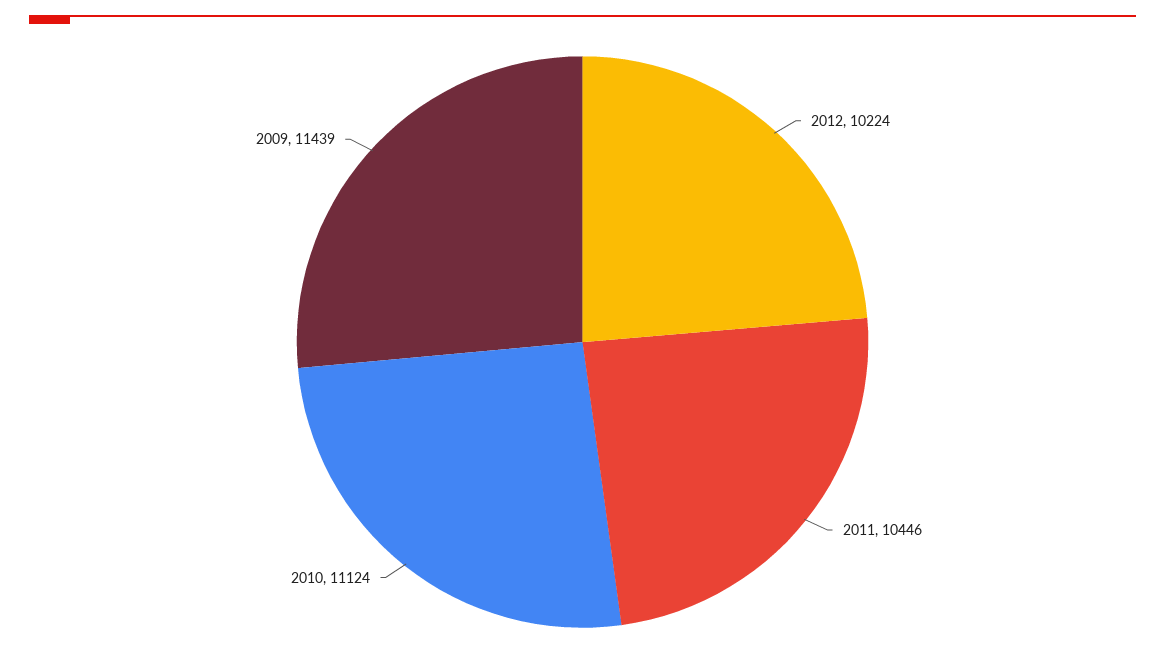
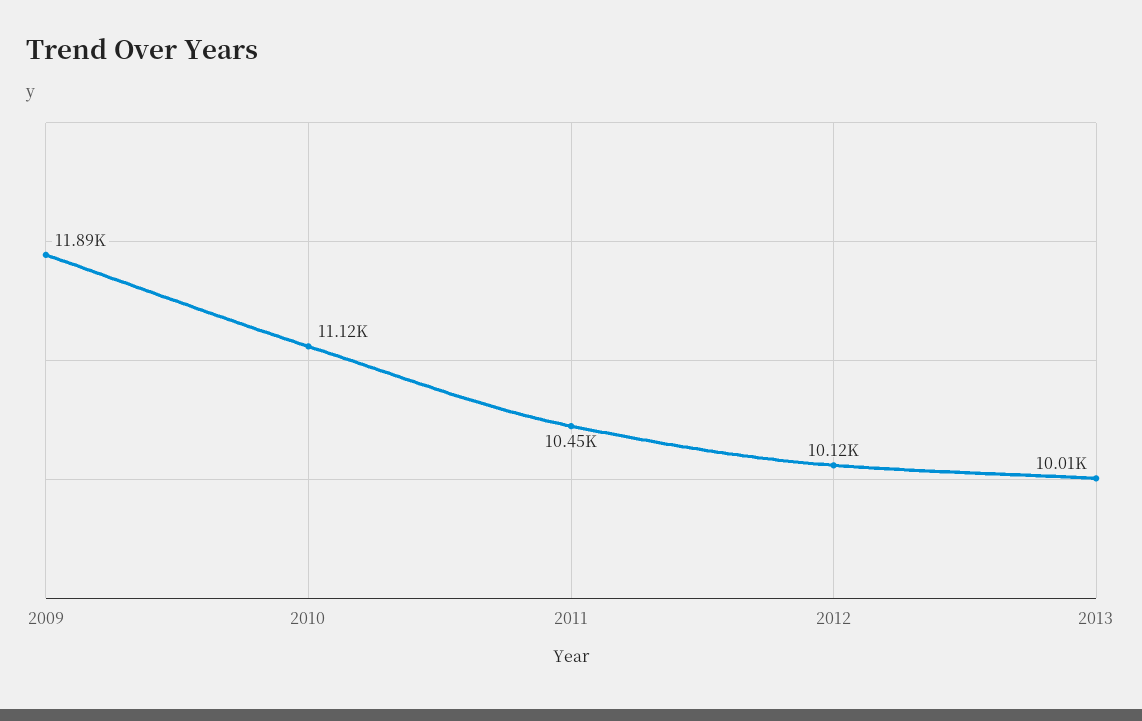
2012: 10224 -> 10120
2009: 11439 -> 11890
2013: none -> 10010

